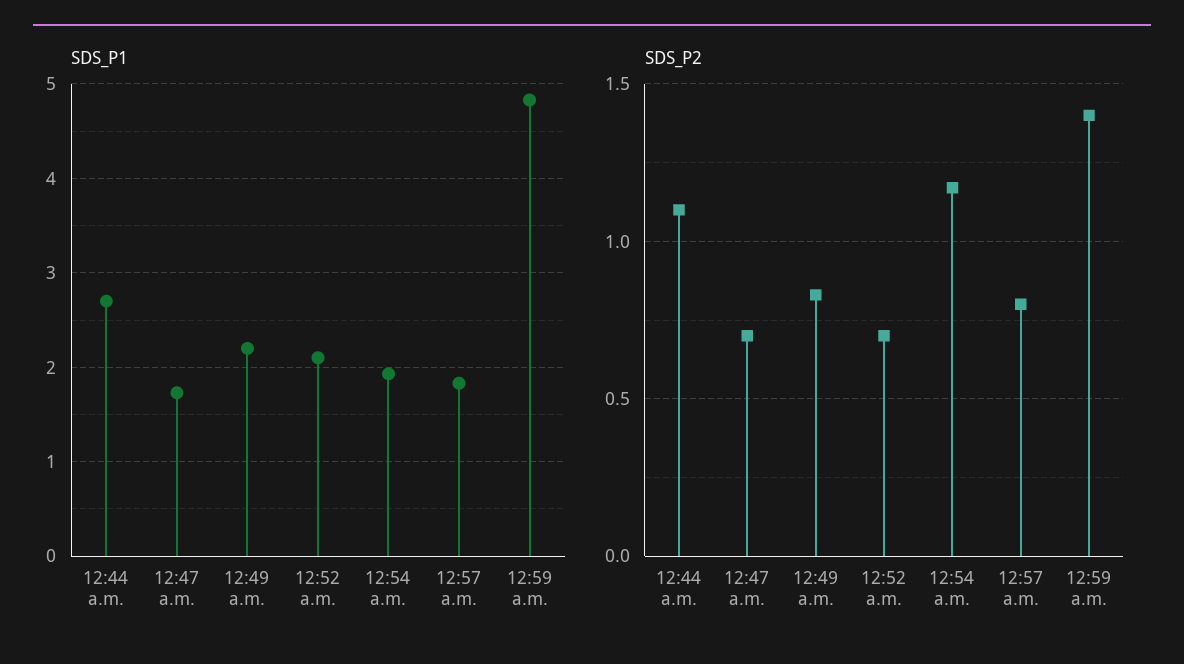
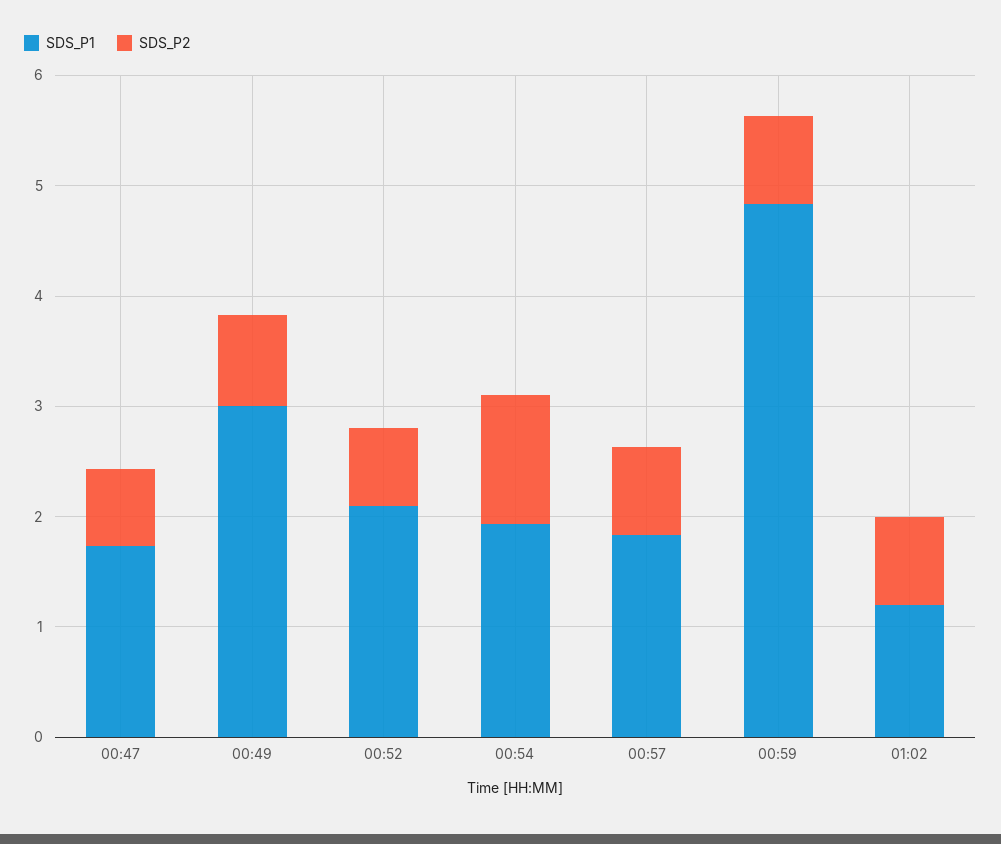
SDS_P1, 12:44 a.m.: 2.7 -> none
SDS_P1, 12:49 a.m.: 2.2 -> 3
SDS_P2, 12:44 a.m.: 1.1 -> none
SDS_P2, 12:59 a.m.: 1.4 -> 0.8
SDS_P1, 01:02: none -> 1.2
SDS_P2, 01:02: none -> 0.8

